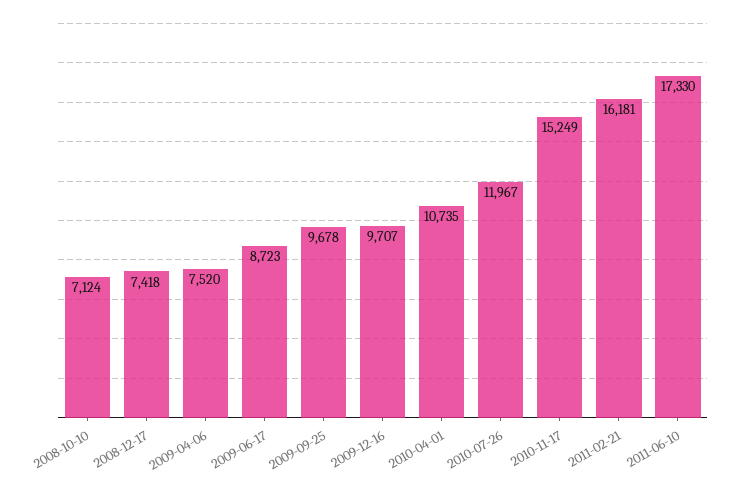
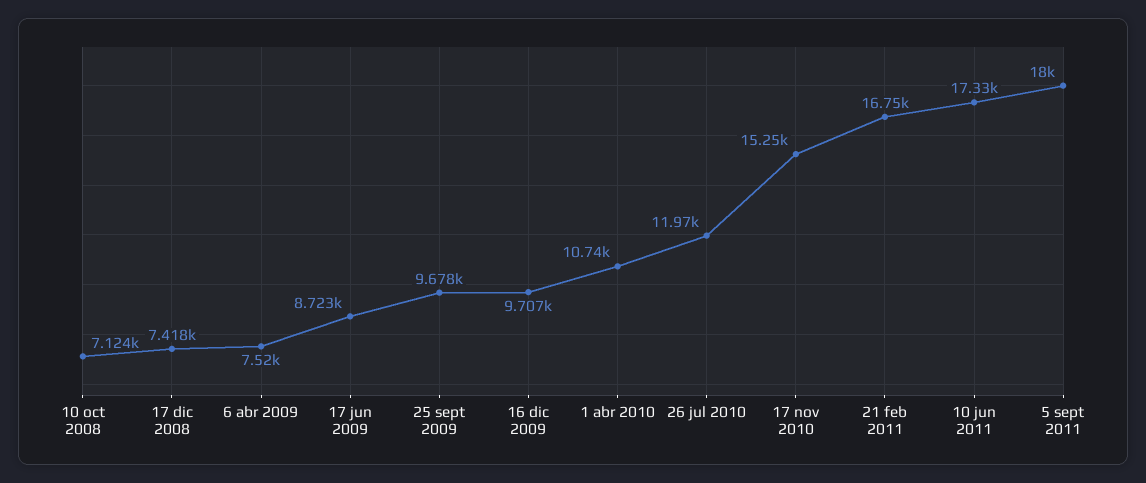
2011-02-21: 16181 -> 16750
5 sept 2011: none -> 18000

